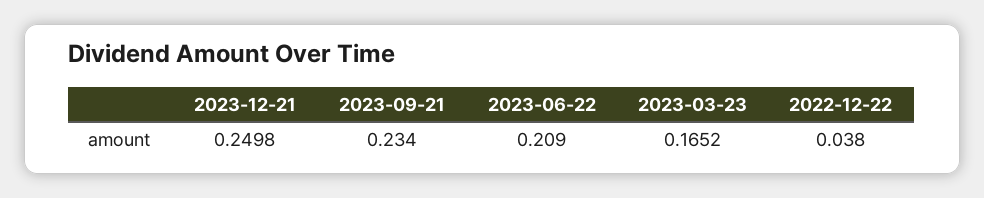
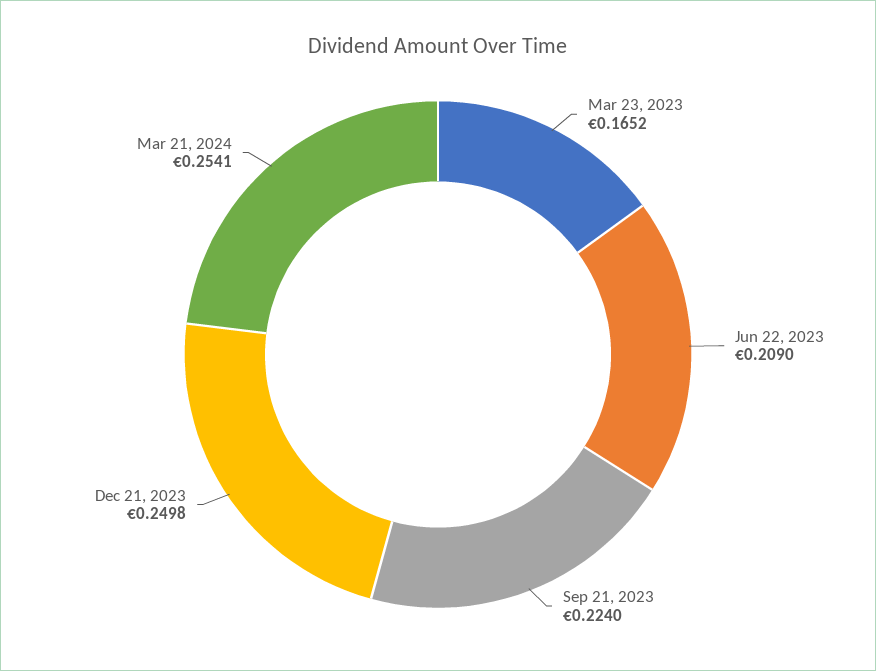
2023-09-21: 0.234 -> 0.224
2022-12-22: 0.038 -> none
Mar 21, 2024: none -> 0.2541

